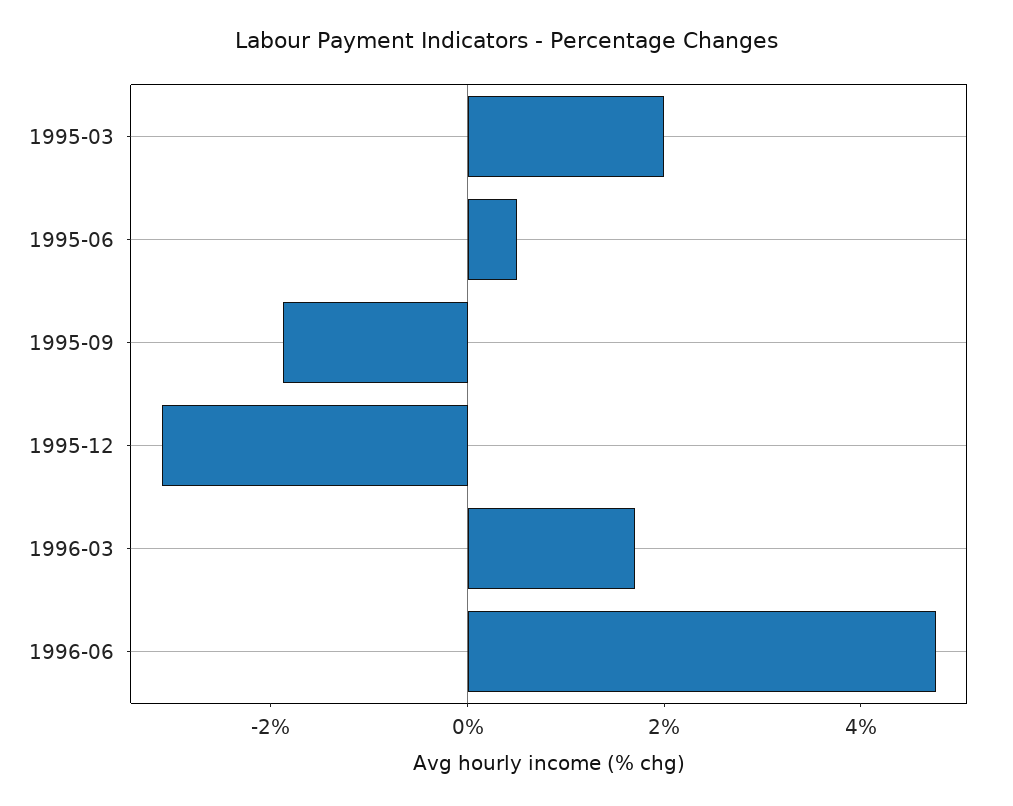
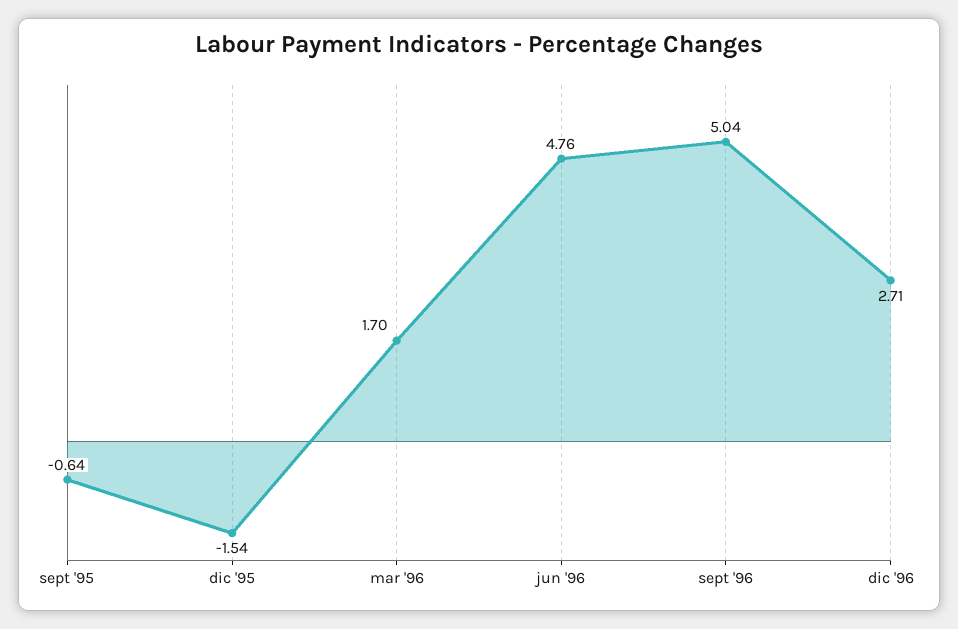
1995-03: 2 -> none
1995-06: 0.5 -> none
1995-09: -2 -> -0.64
1995-12: -3 -> -1.54
sept '96: none -> 5.04
dic '96: none -> 2.71

